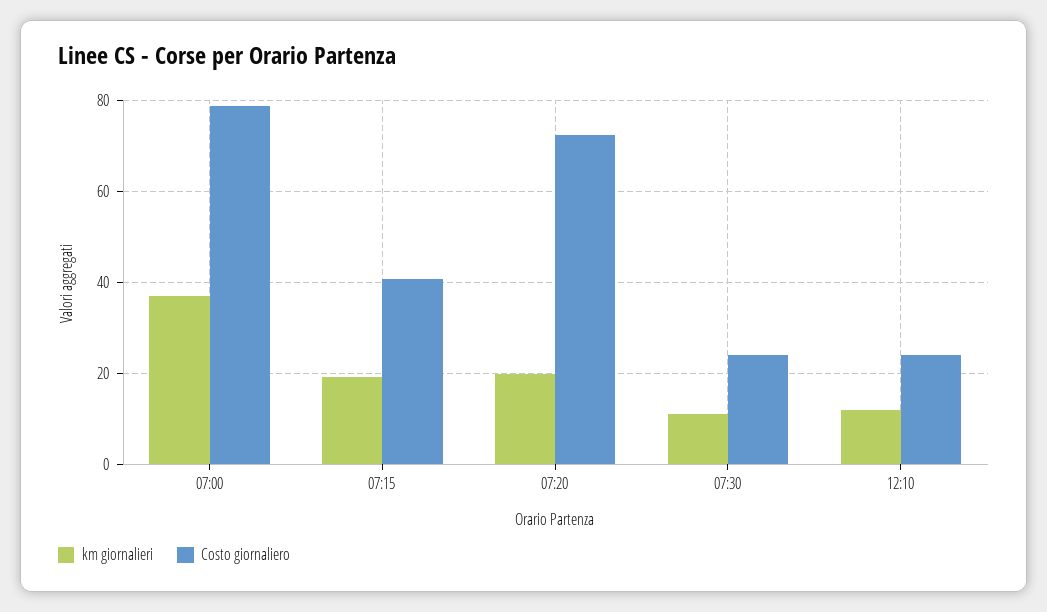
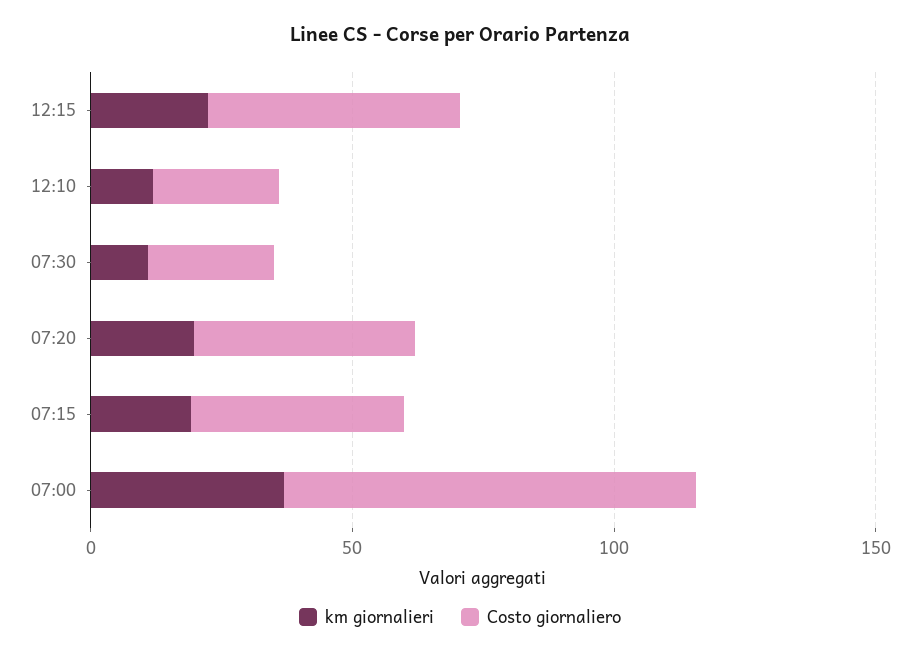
Costo giornaliero, 07:20: 72 -> 40
km giornalieri, 12:15: none -> 20
Costo giornaliero, 12:15: none -> 50

